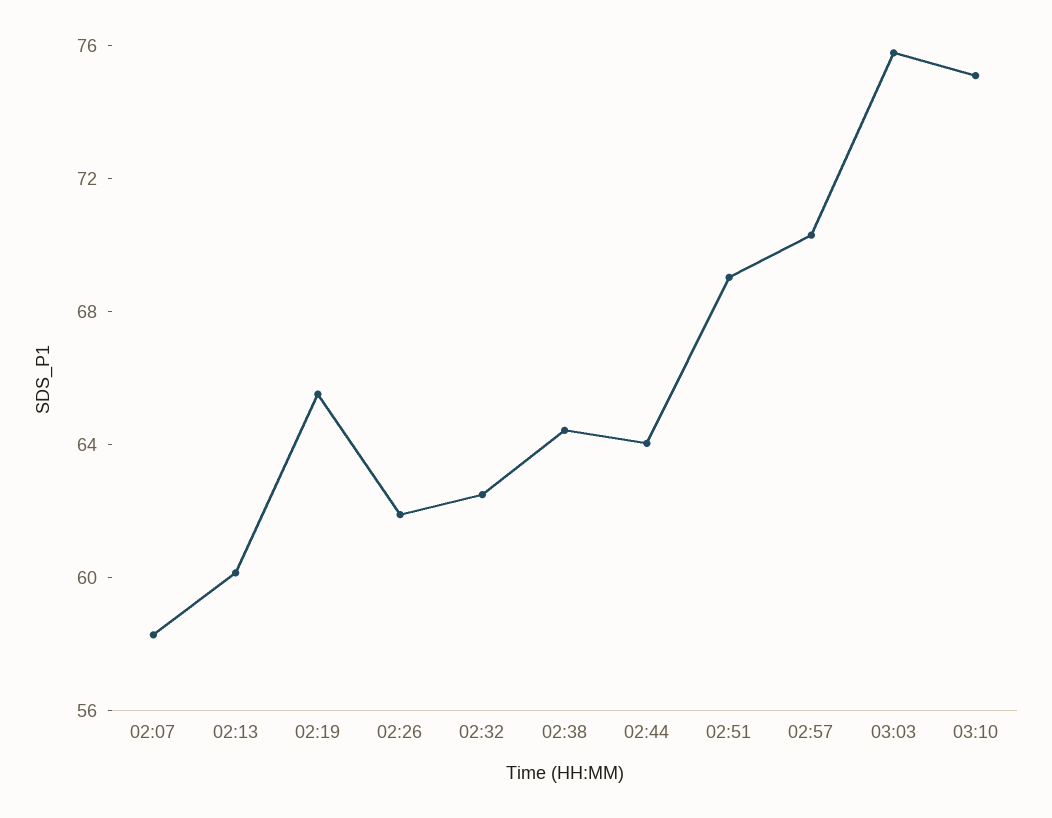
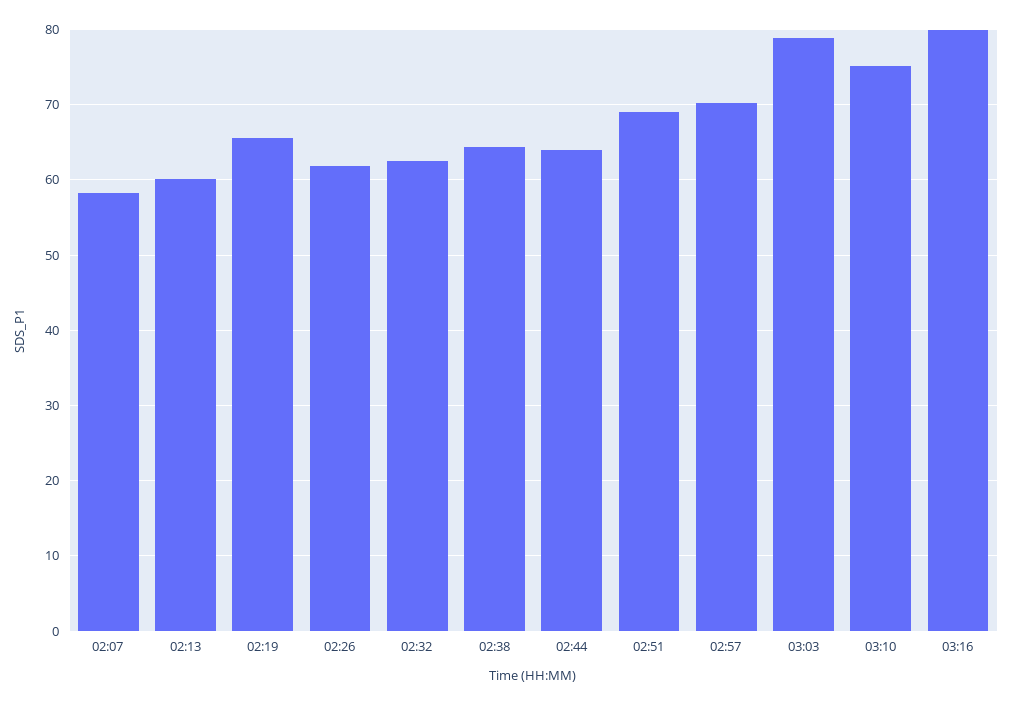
03:03: 76 -> 79
03:16: none -> 80

